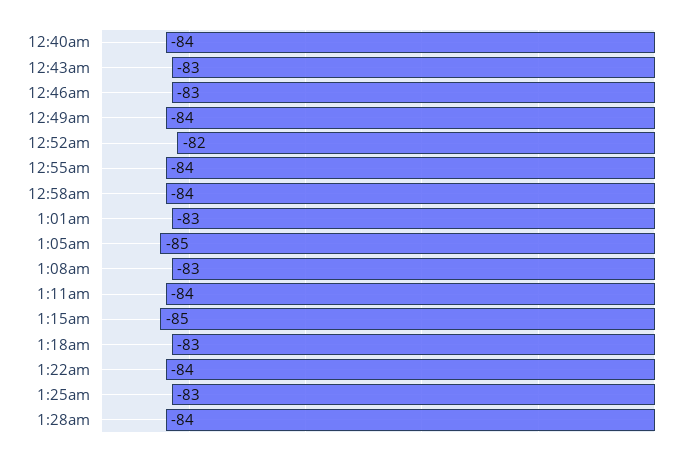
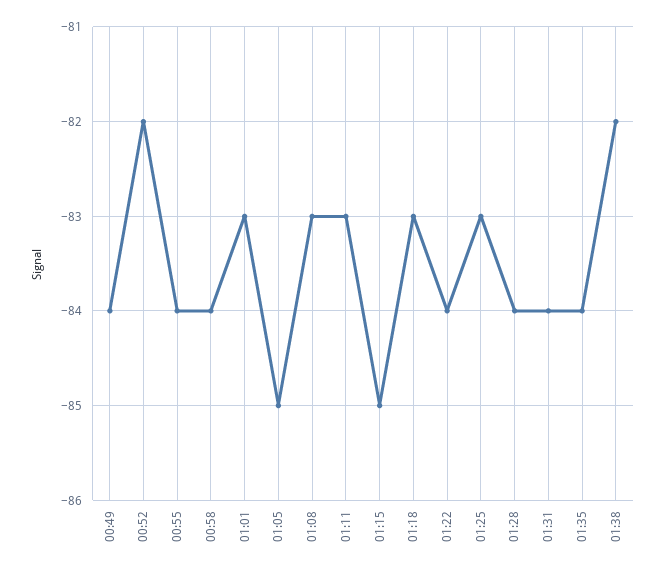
12:40am: -84 -> none
12:43am: -83 -> none
12:46am: -83 -> none
1:11am: -84 -> -83
01:31: none -> -84
01:35: none -> -84
01:38: none -> -82

